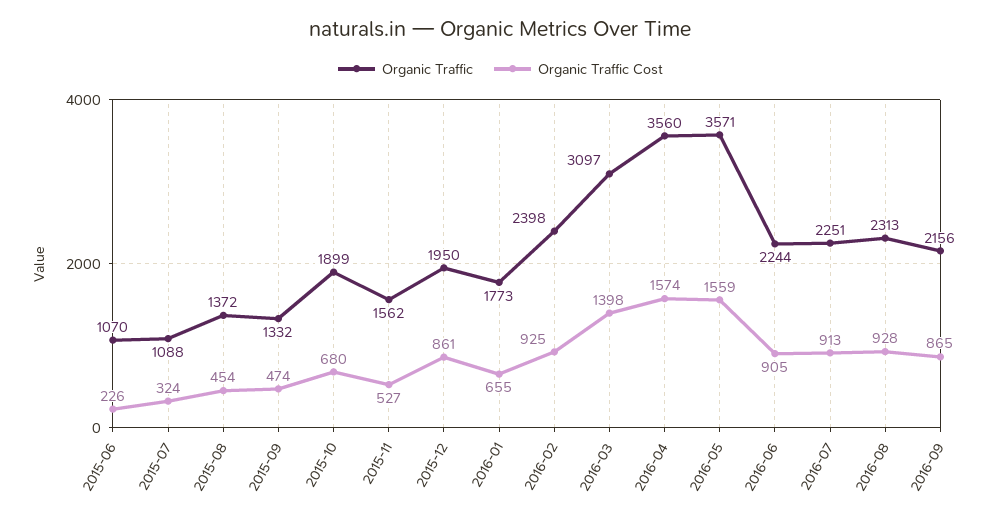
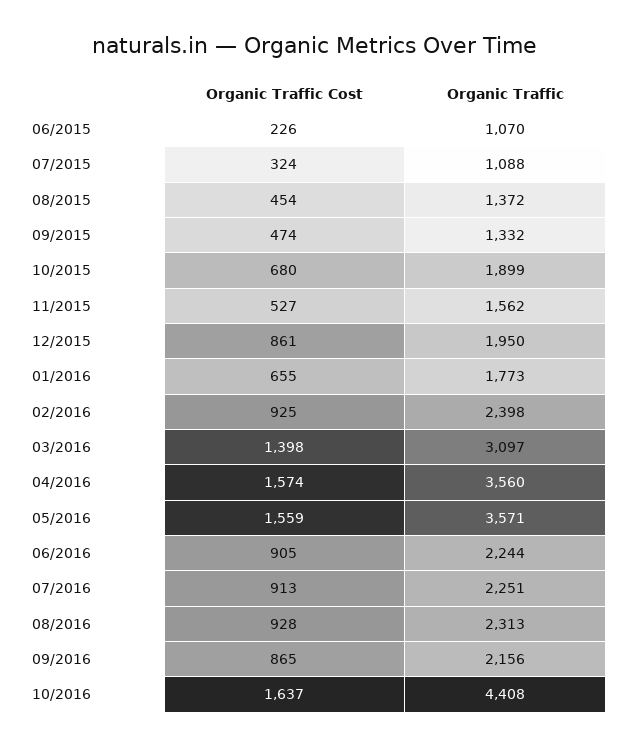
Organic Traffic Cost, 10/2016: none -> 1637
Organic Traffic, 10/2016: none -> 4408

